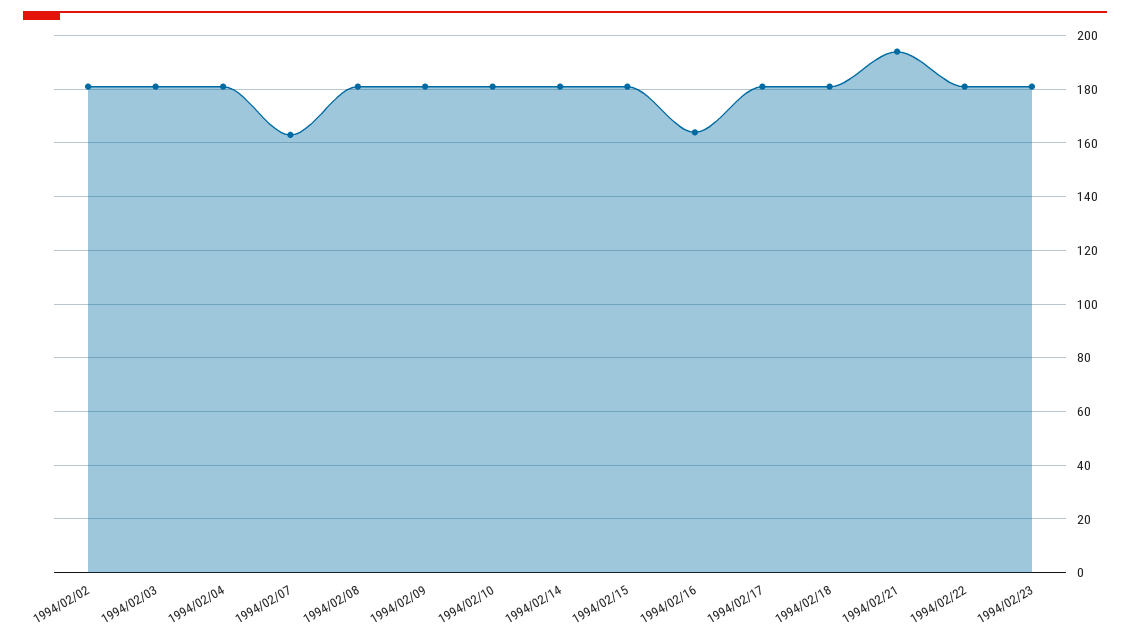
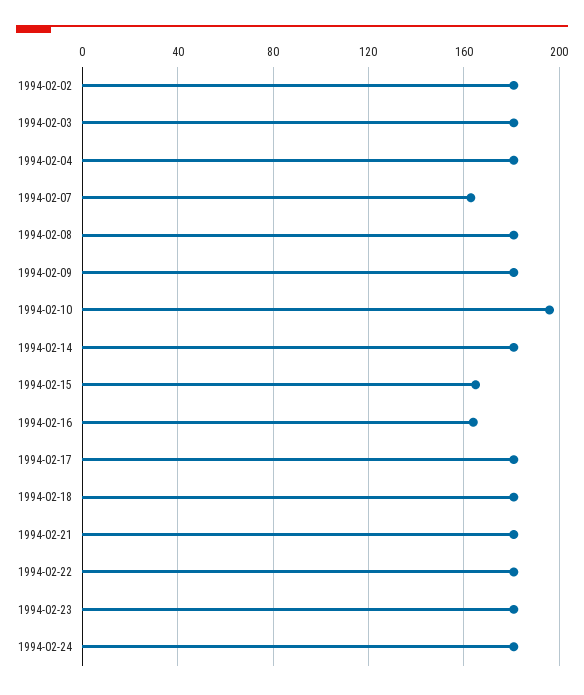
1994/02/10: 180 -> 195
1994/02/15: 180 -> 165
1994/02/21: 195 -> 180
1994-02-24: none -> 180

